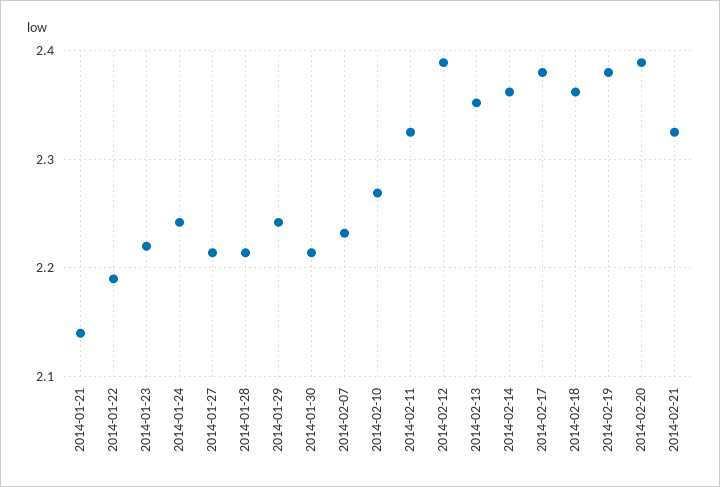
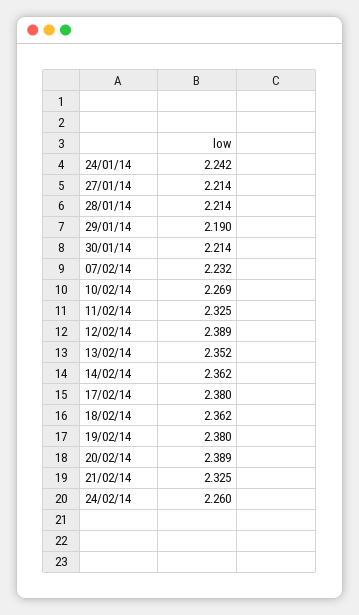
2014-01-21: 2.14 -> none
2014-01-22: 2.19 -> none
2014-01-23: 2.22 -> none
2014-01-29: 2.24 -> 2.19
24/02/14: none -> 2.26

